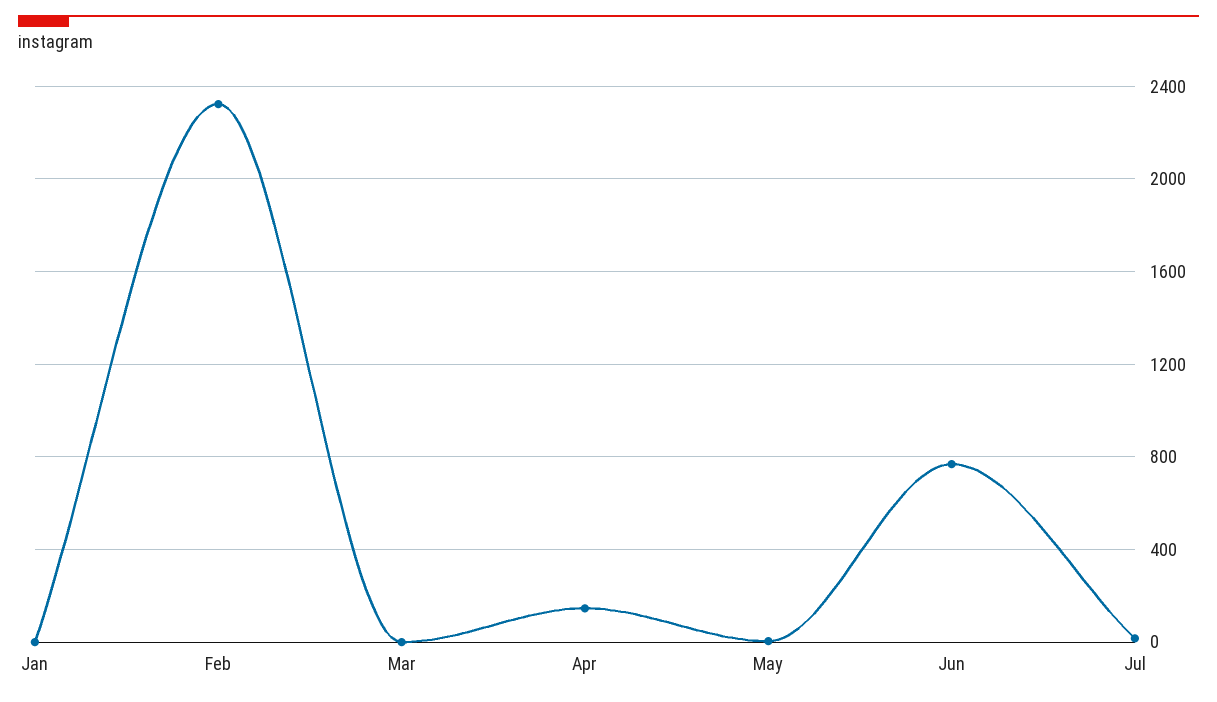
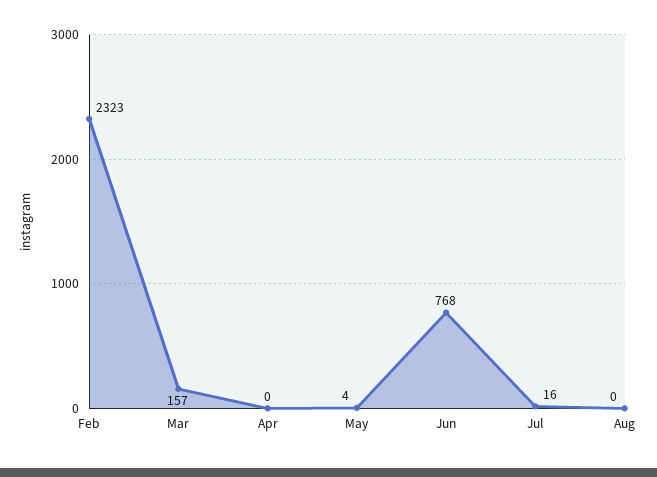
Jan: 0 -> none
Mar: 0 -> 157
Apr: 150 -> 0
Aug: none -> 0

